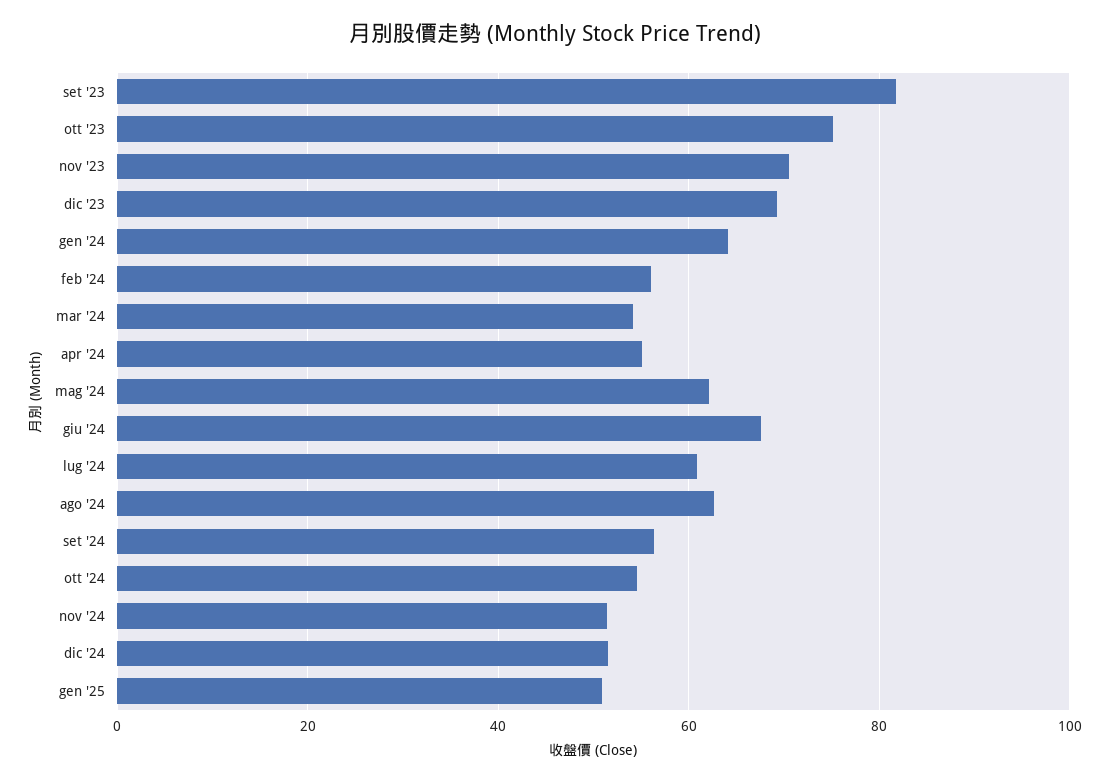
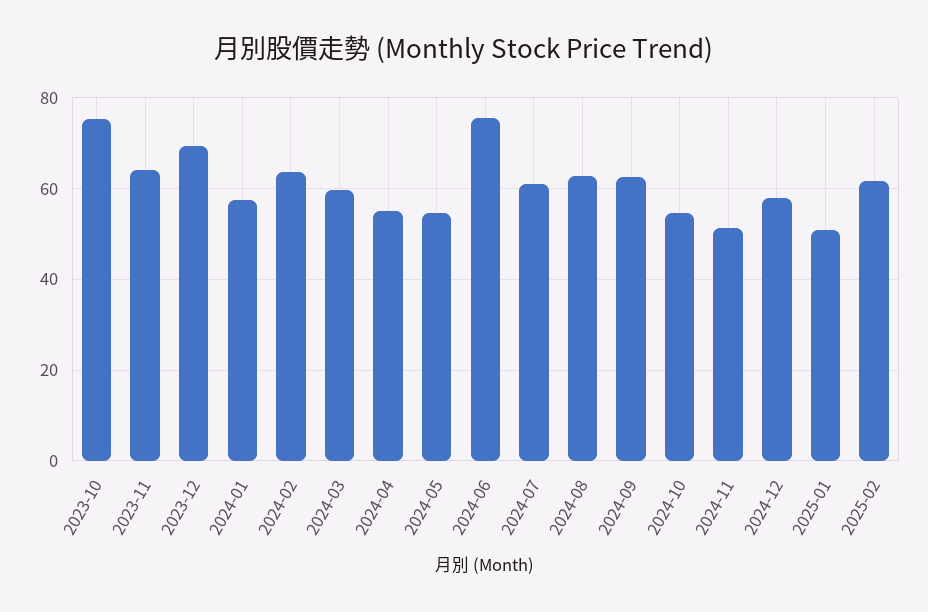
set '23: 82 -> none
nov '23: 70 -> 64
gen '24: 64 -> 58
feb '24: 56 -> 64
mar '24: 54 -> 60
mag '24: 62 -> 54
giu '24: 68 -> 76
set '24: 56 -> 62
dic '24: 52 -> 58
2025-02: none -> 62

